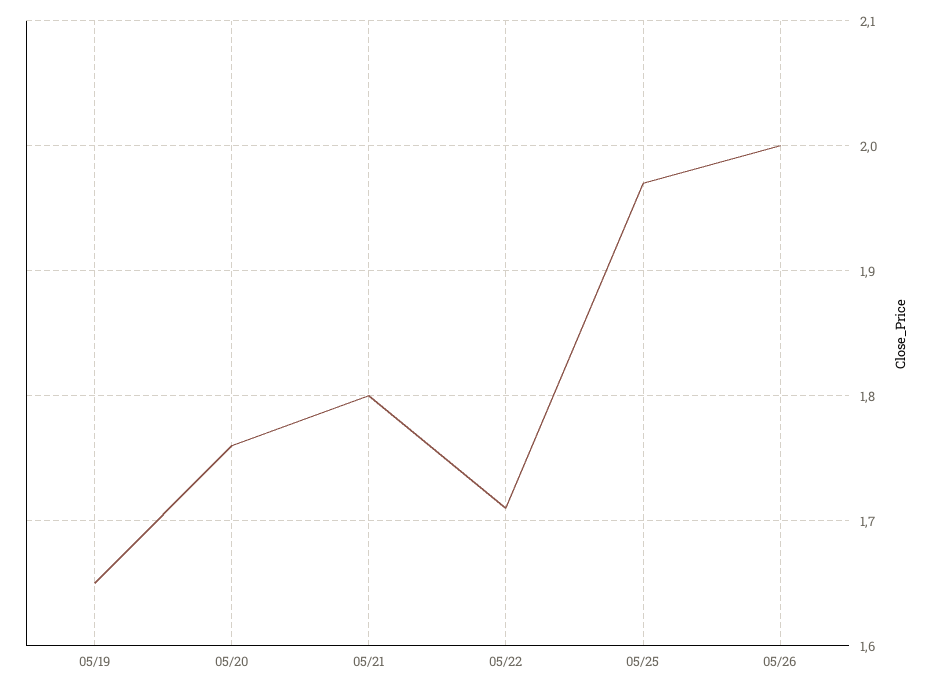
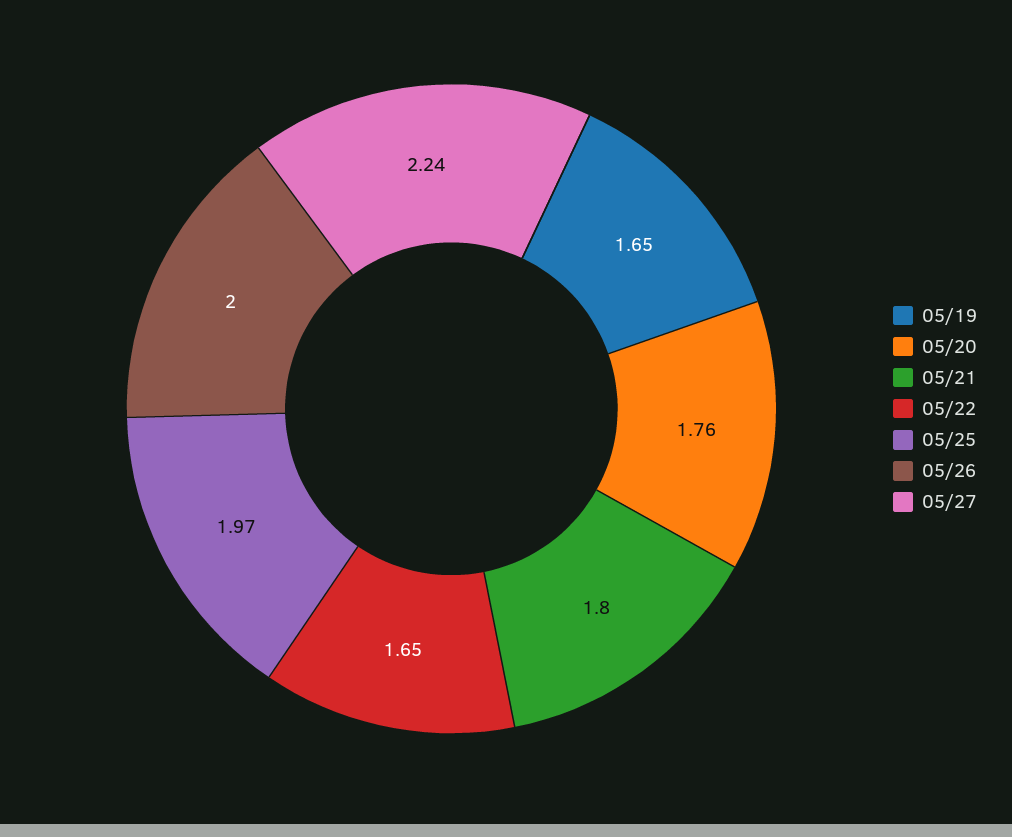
05/22: 1.71 -> 1.65
05/27: none -> 2.24

